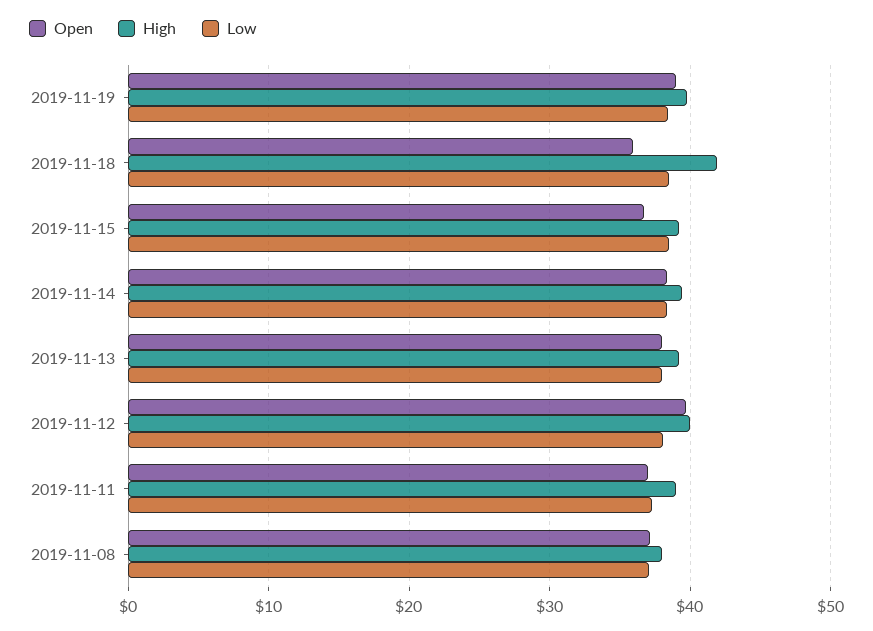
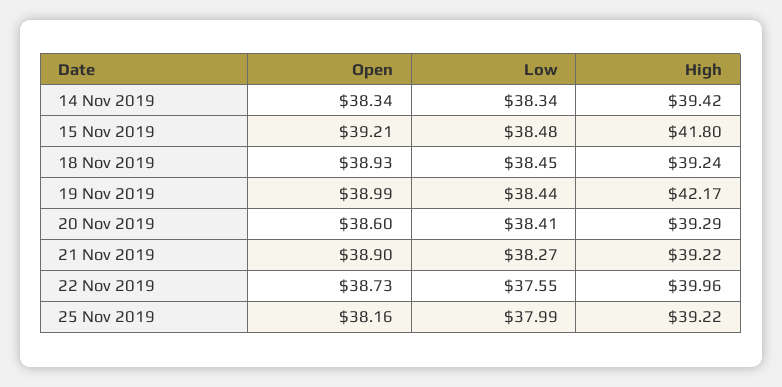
High, 2019-11-19: 40 -> 42.17
Open, 2019-11-18: 36 -> 38.93
High, 2019-11-18: 42 -> 39.24
Open, 2019-11-15: 37 -> 39.21
High, 2019-11-15: 39 -> 41.8
Open, 2019-11-13: 38 -> none
High, 2019-11-13: 39 -> none
Low, 2019-11-13: 38 -> none
Open, 2019-11-12: 40 -> none
High, 2019-11-12: 40 -> none
Low, 2019-11-12: 38 -> none
Open, 2019-11-11: 37 -> none
High, 2019-11-11: 39 -> none
Low, 2019-11-11: 37 -> none
Open, 2019-11-08: 37 -> none
High, 2019-11-08: 38 -> none
Low, 2019-11-08: 37 -> none
Open, 20 Nov 2019: none -> 38.6
Low, 20 Nov 2019: none -> 38.41
High, 20 Nov 2019: none -> 39.29
Open, 21 Nov 2019: none -> 38.9
Low, 21 Nov 2019: none -> 38.27
High, 21 Nov 2019: none -> 39.22
Open, 22 Nov 2019: none -> 38.73
Low, 22 Nov 2019: none -> 37.55
High, 22 Nov 2019: none -> 39.96
Open, 25 Nov 2019: none -> 38.16
Low, 25 Nov 2019: none -> 37.99
High, 25 Nov 2019: none -> 39.22

